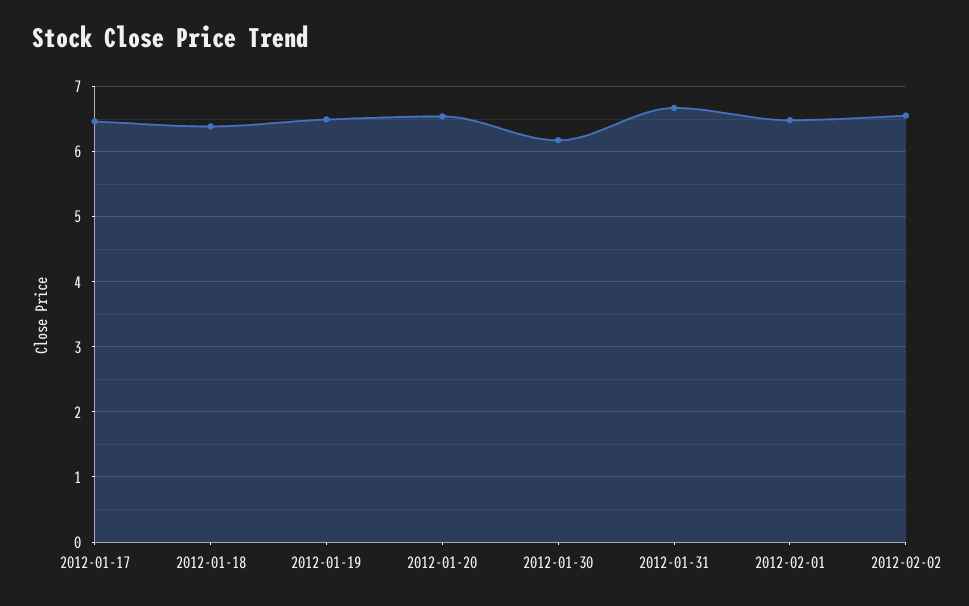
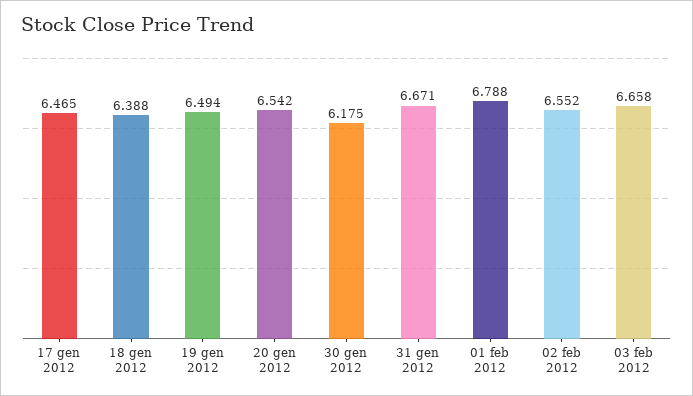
2012-02-01: 6.5 -> 6.788
03 feb 2012: none -> 6.658

